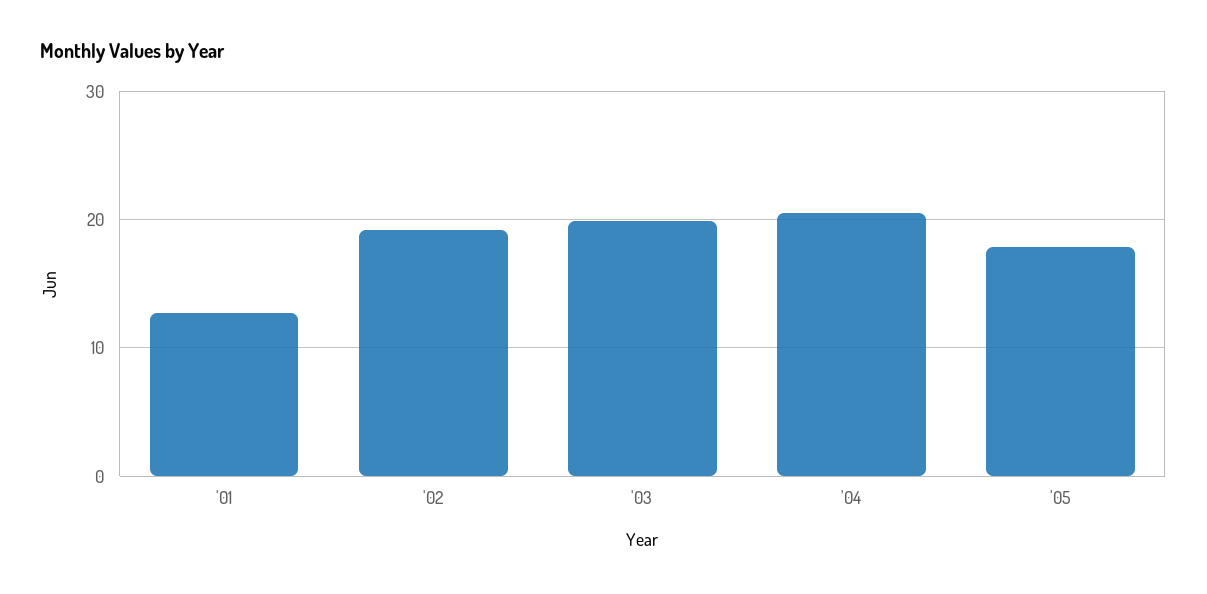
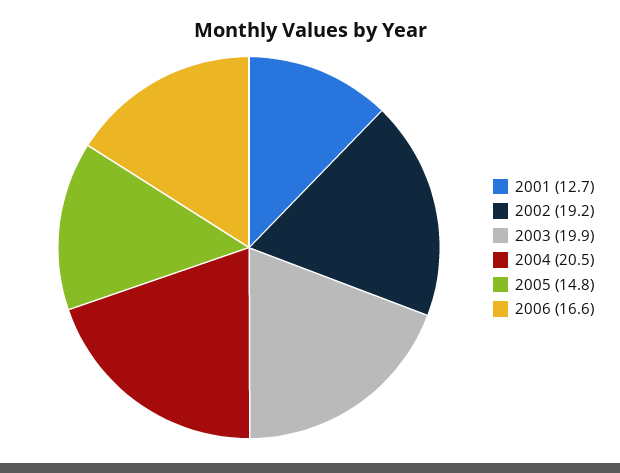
'05: 18 -> 14.8
2006: none -> 16.6

